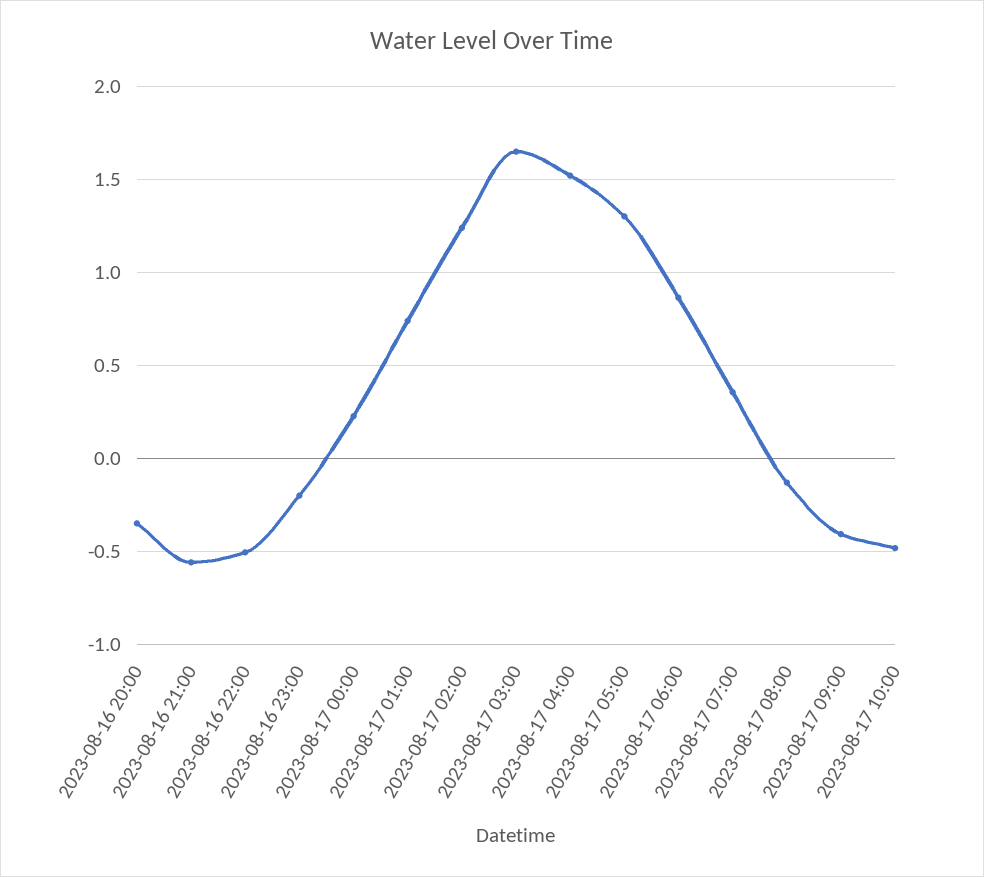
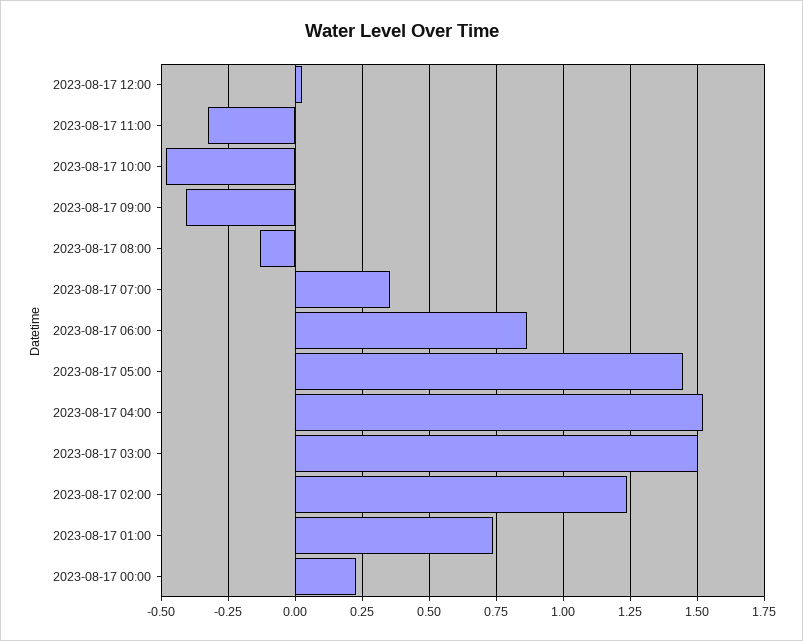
2023-08-16 20:00: -0.35 -> none
2023-08-16 21:00: -0.55 -> none
2023-08-16 22:00: -0.5 -> none
2023-08-16 23:00: -0.2 -> none
2023-08-17 03:00: 1.65 -> 1.5
2023-08-17 05:00: 1.3 -> 1.45
2023-08-17 12:00: none -> 0.025
2023-08-17 11:00: none -> -0.325

